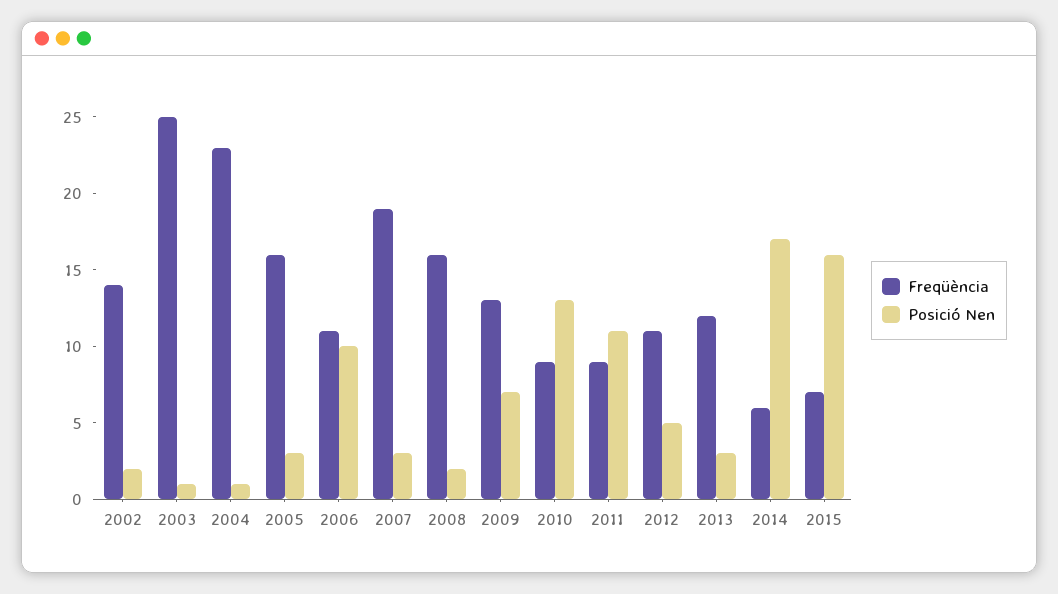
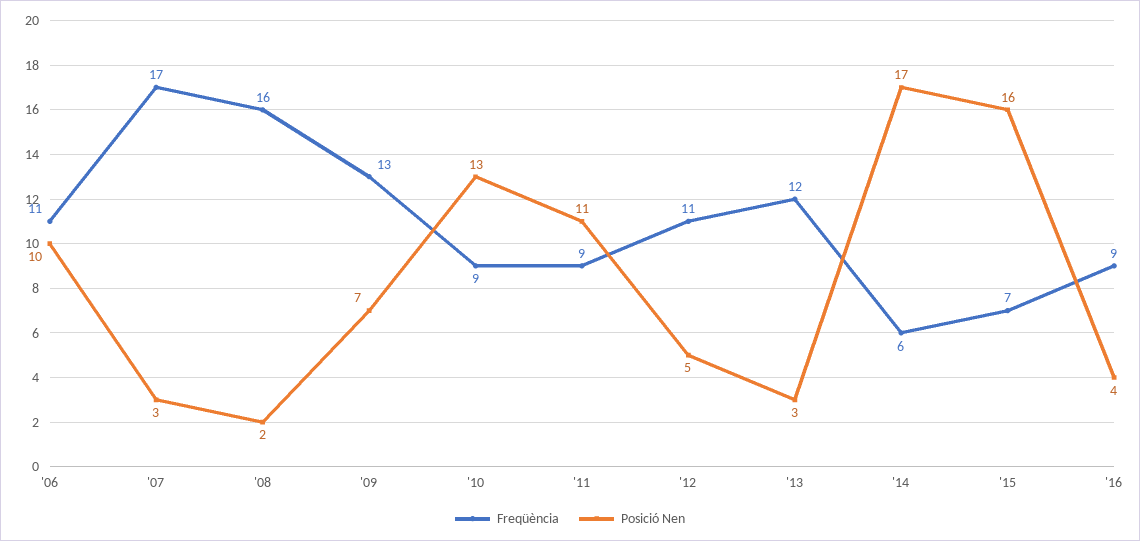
Freqüència, 2002: 14 -> none
Posició Nen, 2002: 2 -> none
Freqüència, 2003: 25 -> none
Posició Nen, 2003: 1 -> none
Freqüència, 2004: 23 -> none
Posició Nen, 2004: 1 -> none
Freqüència, 2005: 16 -> none
Posició Nen, 2005: 3 -> none
Freqüència, 2007: 19 -> 17
Freqüència, '16: none -> 9
Posició Nen, '16: none -> 4

